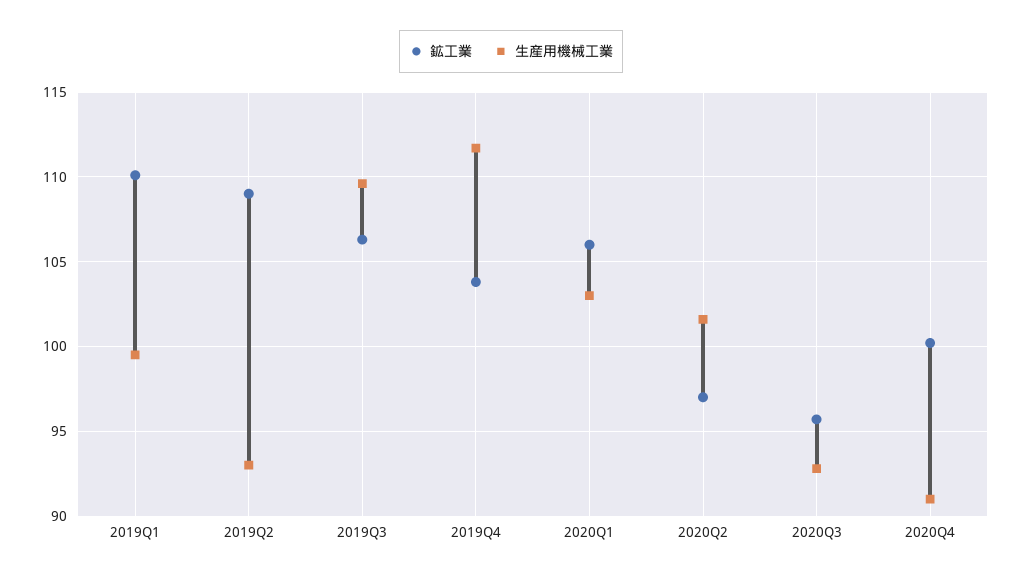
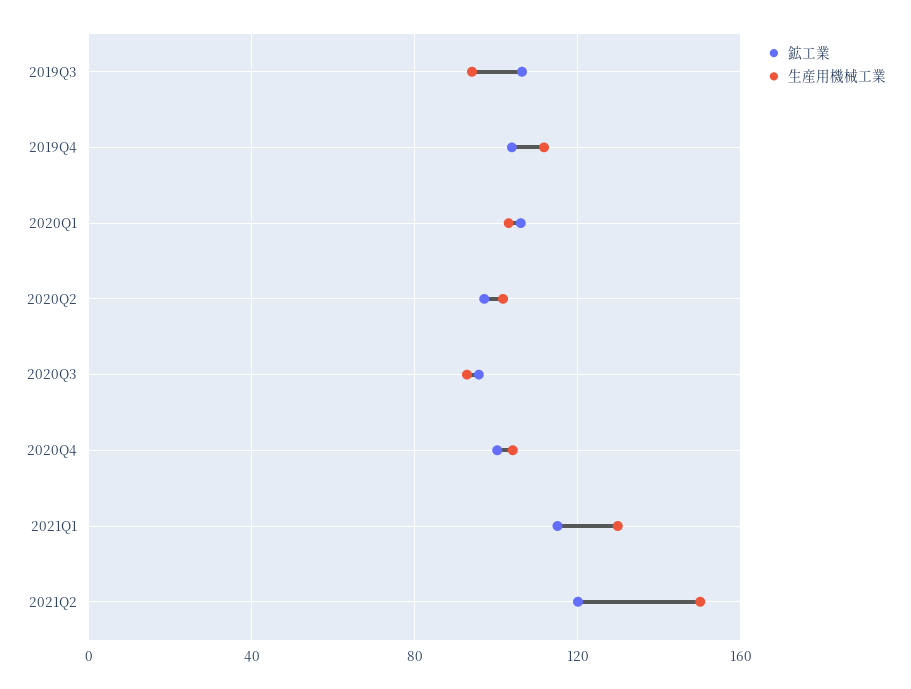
鉱工業, 2019Q1: 110 -> none
生産用機械工業, 2019Q1: 99.5 -> none
鉱工業, 2019Q2: 109 -> none
生産用機械工業, 2019Q2: 93 -> none
生産用機械工業, 2019Q3: 109.5 -> 95
生産用機械工業, 2020Q4: 91 -> 105
鉱工業, 2021Q1: none -> 115
生産用機械工業, 2021Q1: none -> 130
鉱工業, 2021Q2: none -> 120
生産用機械工業, 2021Q2: none -> 150

